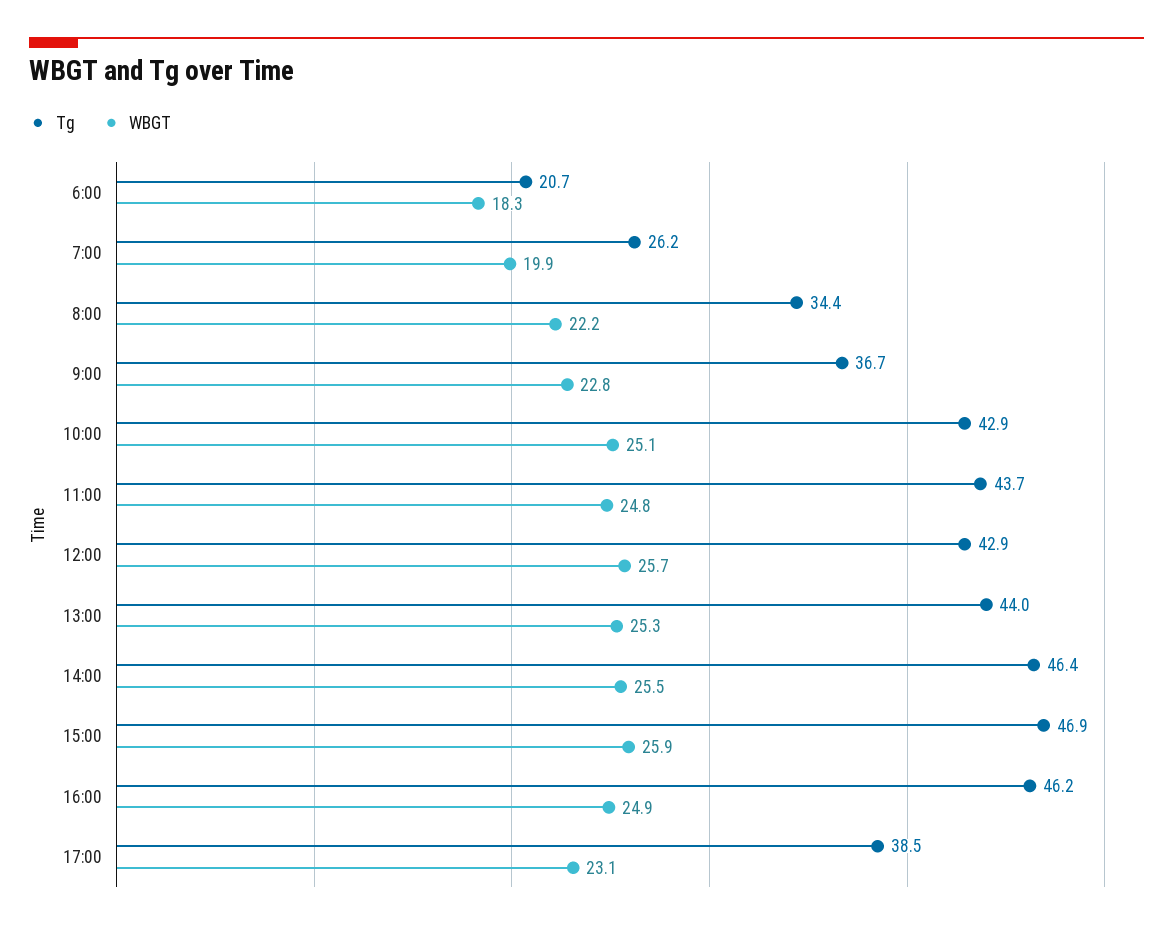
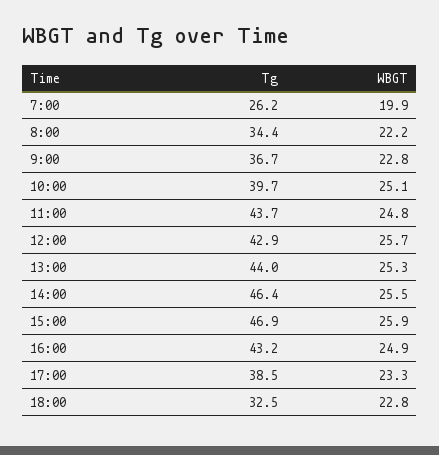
Tg, 6:00: 20.7 -> none
WBGT, 6:00: 18.3 -> none
Tg, 10:00: 42.9 -> 39.7
Tg, 16:00: 46.2 -> 43.2
WBGT, 17:00: 23.1 -> 23.3
Tg, 18:00: none -> 32.5
WBGT, 18:00: none -> 22.8

